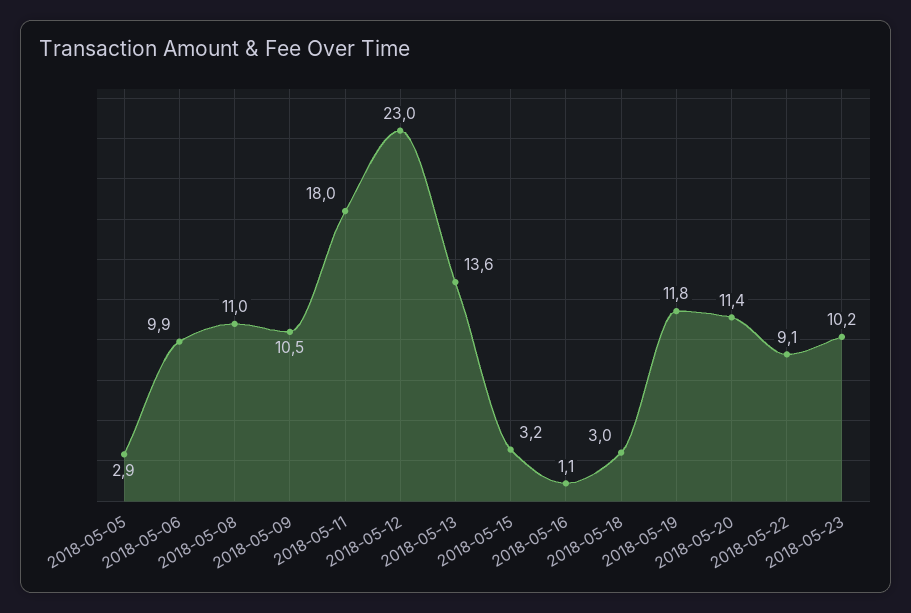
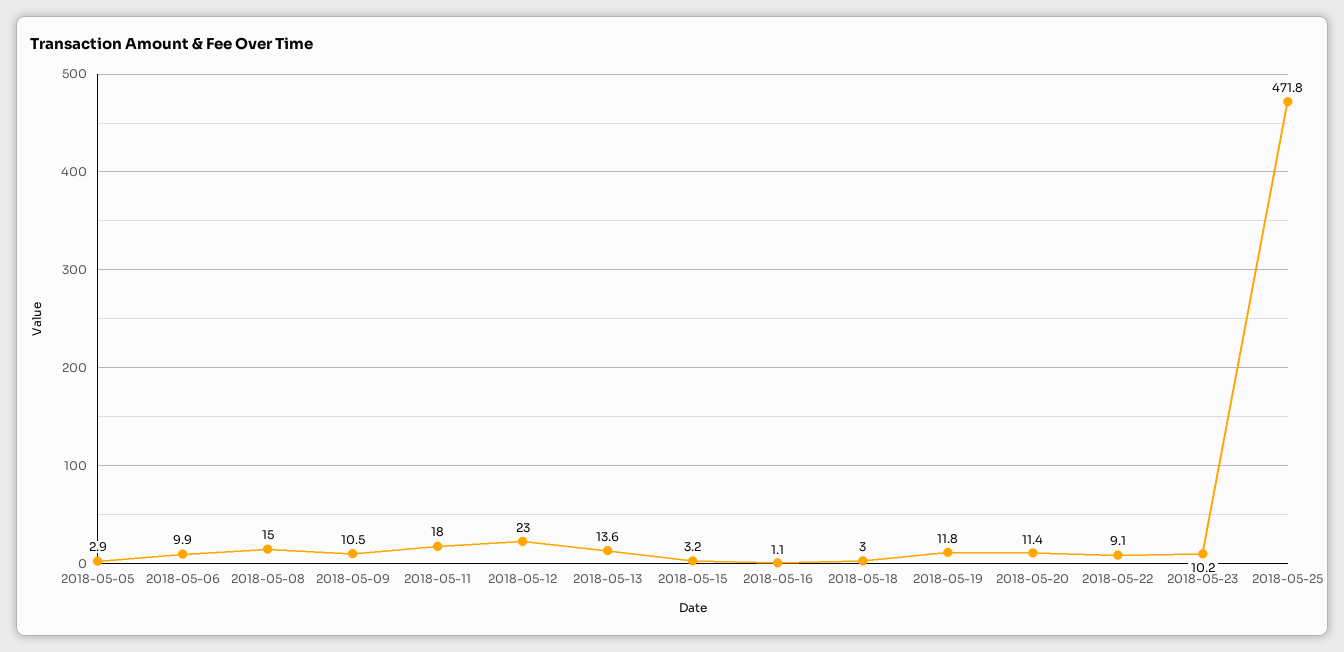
2018-05-08: 11 -> 15
2018-05-25: none -> 471.8

